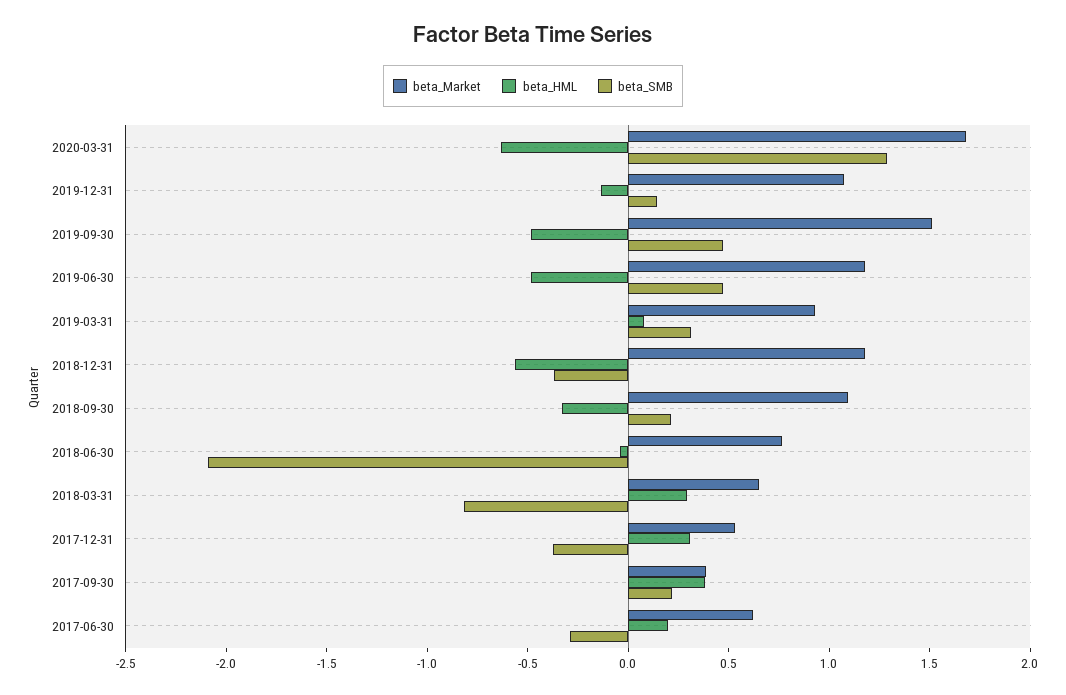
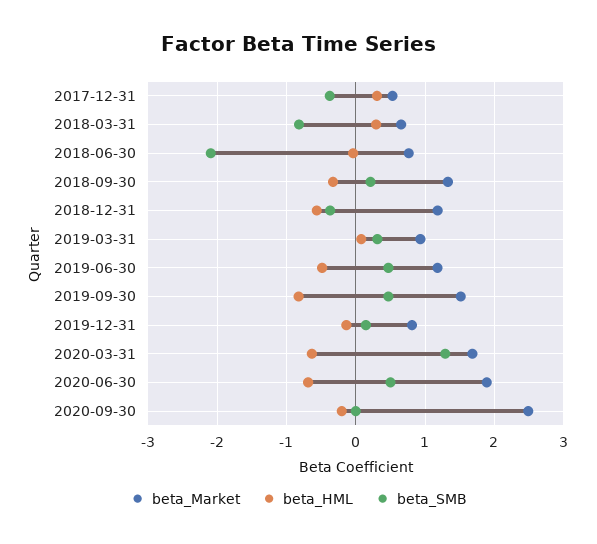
beta_Market, 2019-12-31: 1.1 -> 0.8
beta_HML, 2019-09-30: -0.5 -> -0.8
beta_Market, 2018-09-30: 1.1 -> 1.3
beta_Market, 2017-09-30: 0.4 -> none
beta_HML, 2017-09-30: 0.4 -> none
beta_SMB, 2017-09-30: 0.2 -> none
beta_Market, 2017-06-30: 0.6 -> none
beta_HML, 2017-06-30: 0.2 -> none
beta_SMB, 2017-06-30: -0.3 -> none
beta_Market, 2020-06-30: none -> 1.9
beta_HML, 2020-06-30: none -> -0.7
beta_SMB, 2020-06-30: none -> 0.5
beta_Market, 2020-09-30: none -> 2.5
beta_HML, 2020-09-30: none -> -0.2
beta_SMB, 2020-09-30: none -> 0

